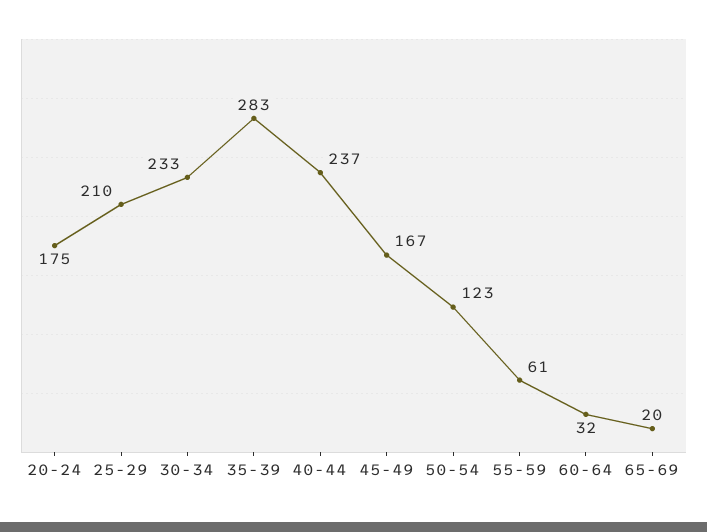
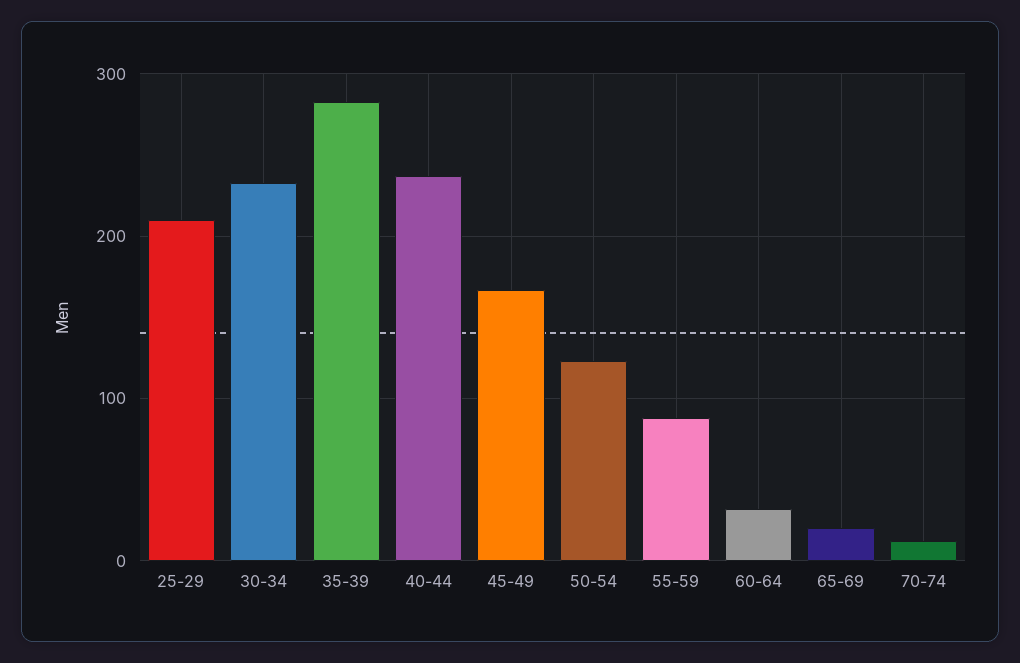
20-24: 175 -> none
55-59: 61 -> 90
70-74: none -> 10

